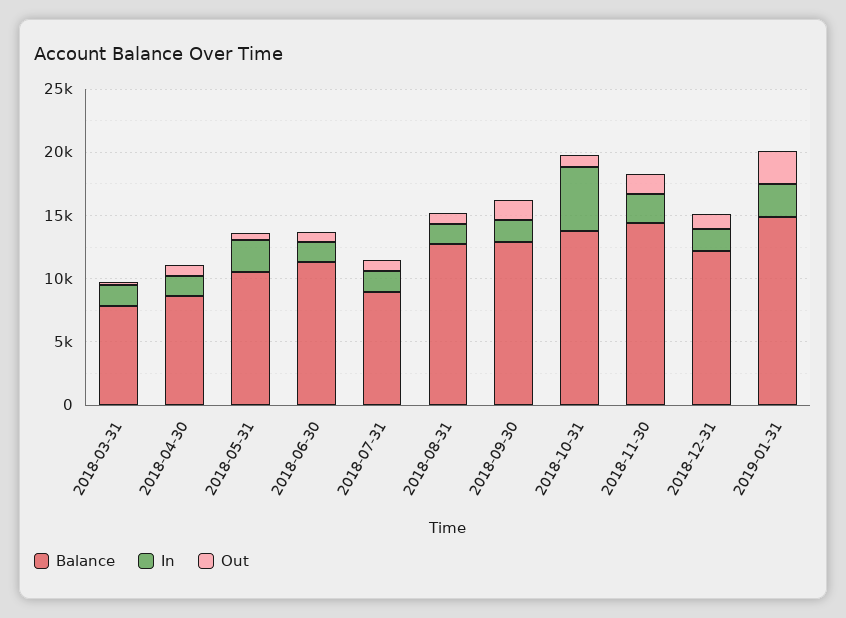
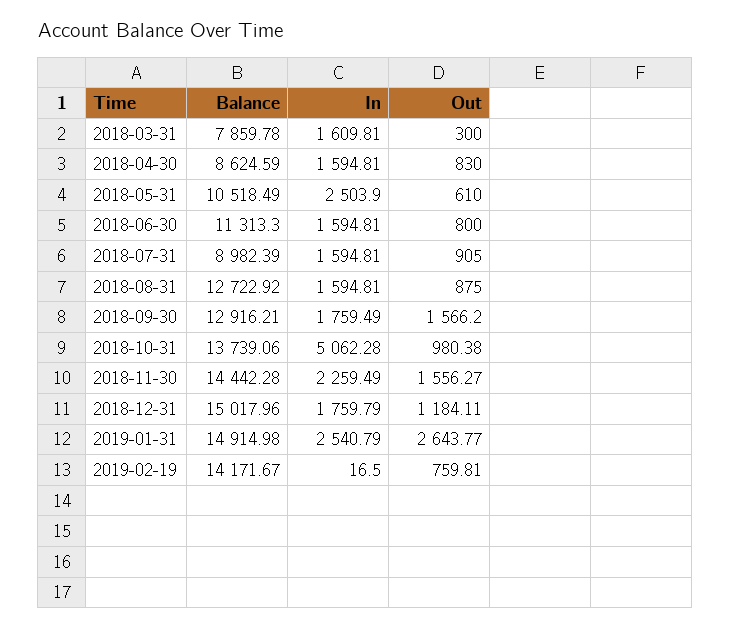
Balance, 2018-12-31: 12000 -> 15017.96
Balance, 2019-02-19: none -> 14171.67
In, 2019-02-19: none -> 16.5
Out, 2019-02-19: none -> 759.81

